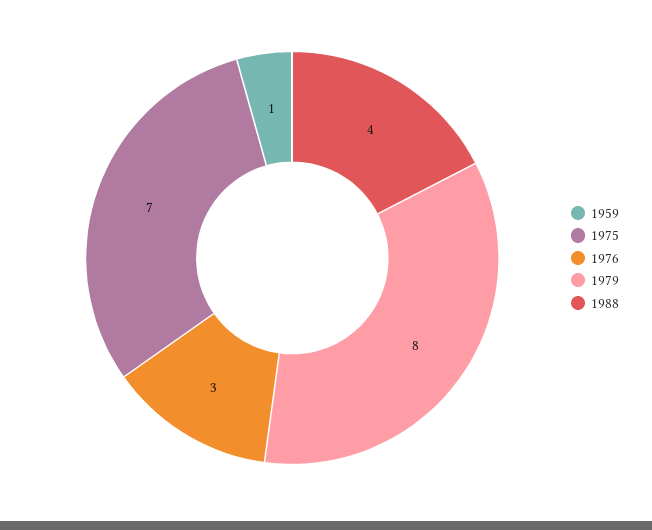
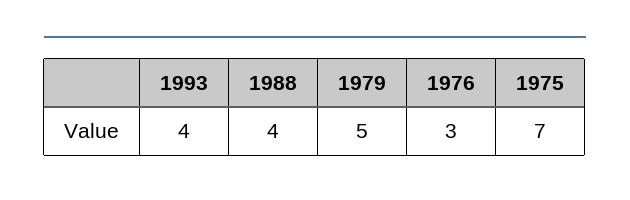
1959: 1 -> none
1979: 8 -> 5
1993: none -> 4

